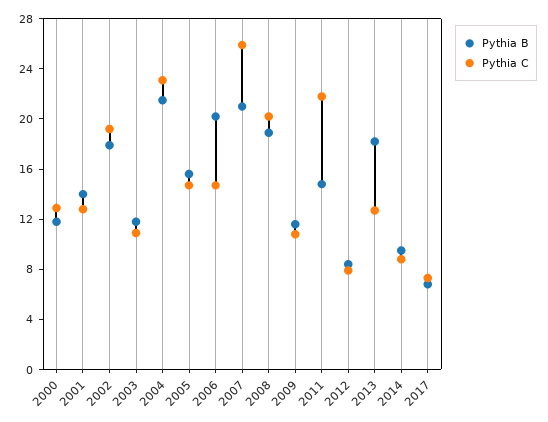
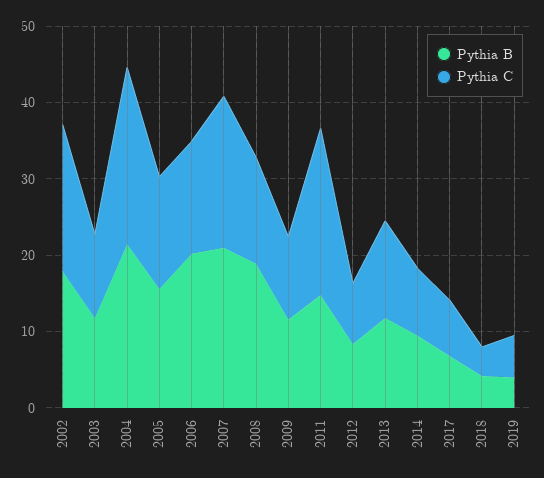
Pythia B, 2000: 12 -> none
Pythia C, 2000: 13 -> none
Pythia B, 2001: 14 -> none
Pythia C, 2001: 13 -> none
Pythia C, 2007: 26 -> 20
Pythia C, 2008: 20 -> 14
Pythia B, 2013: 18 -> 12
Pythia B, 2018: none -> 4
Pythia C, 2018: none -> 4
Pythia B, 2019: none -> 4
Pythia C, 2019: none -> 6

